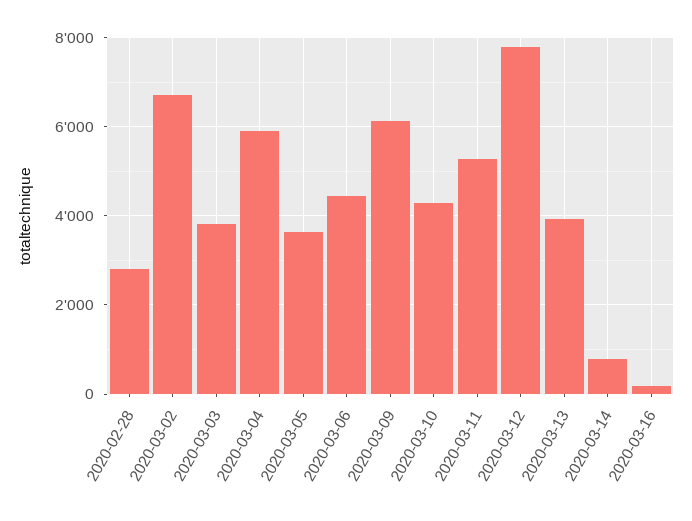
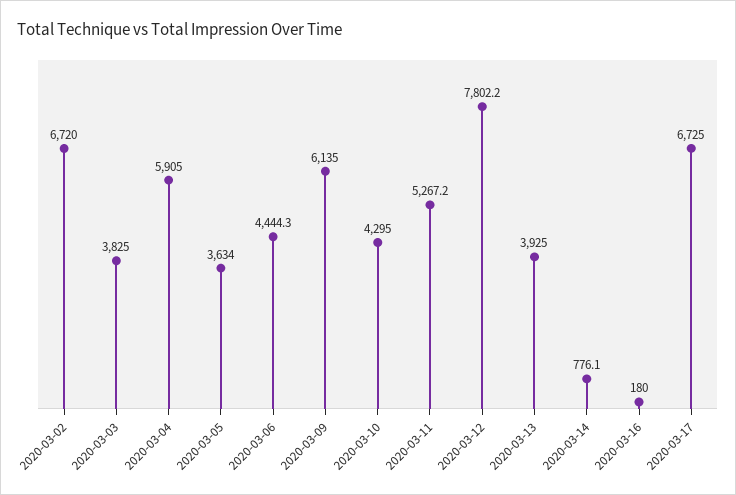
2020-02-28: 2800 -> none
2020-03-17: none -> 6725

